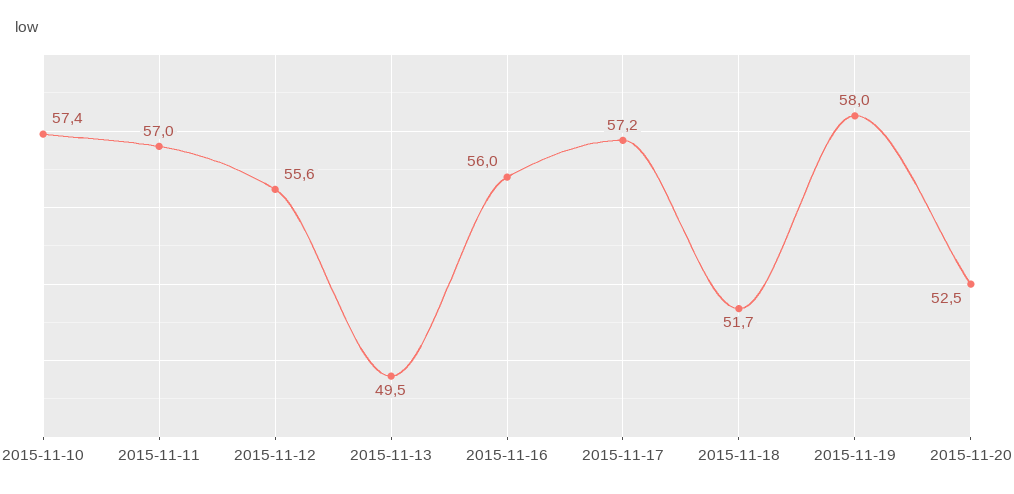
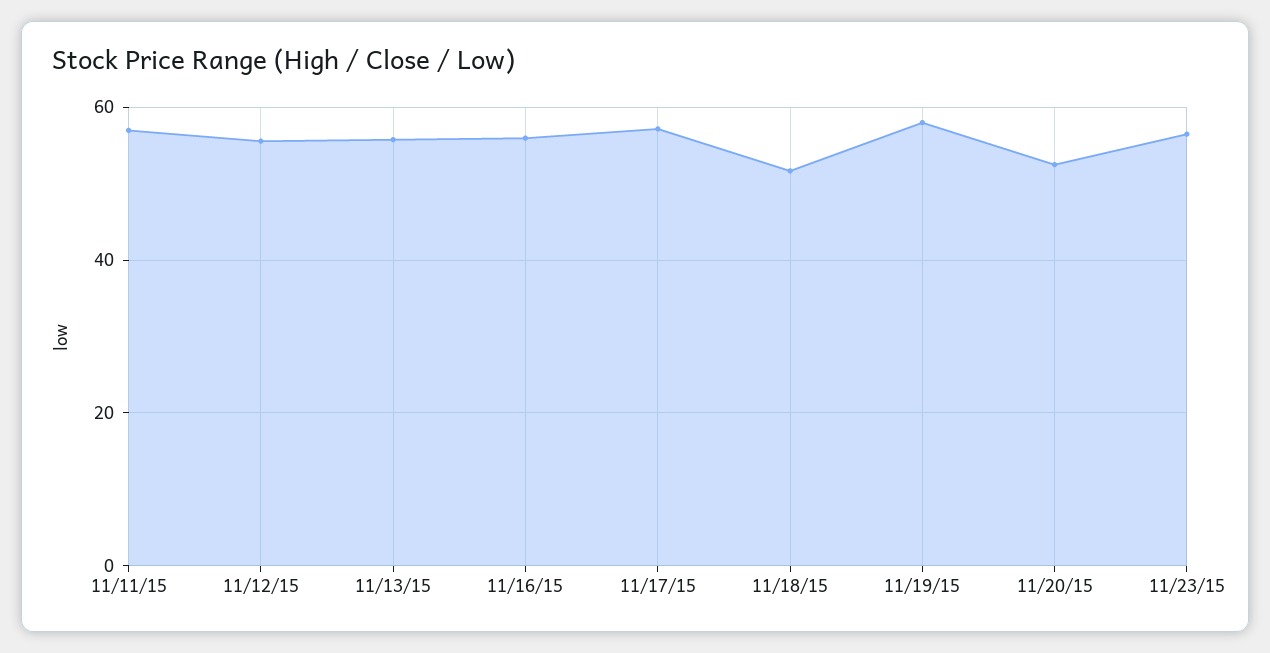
2015-11-10: 57.4 -> none
2015-11-13: 49.5 -> 56
11/23/15: none -> 56

